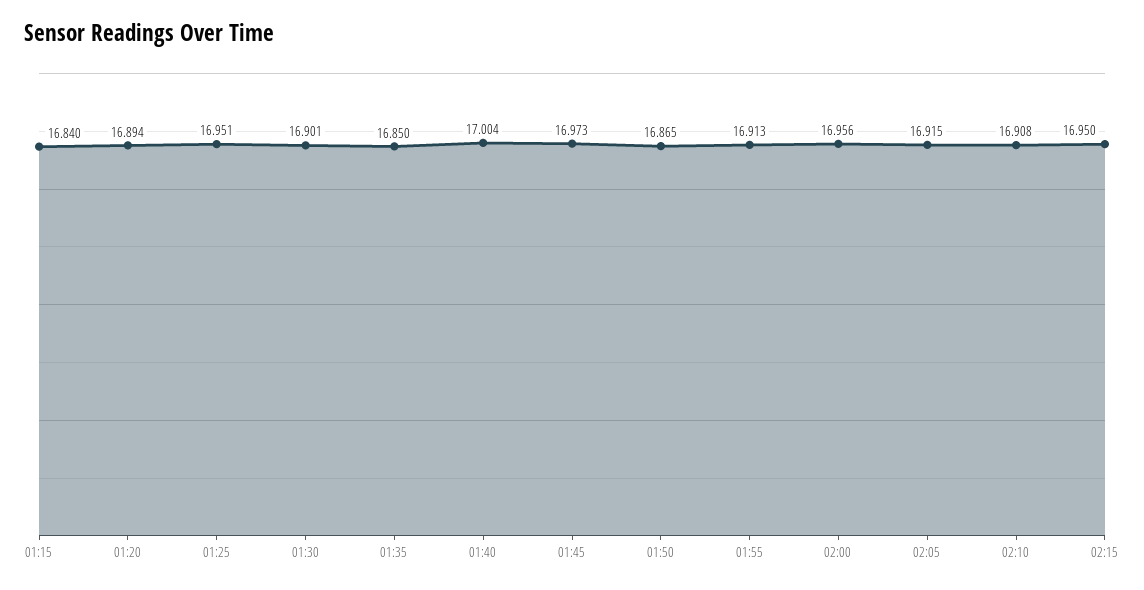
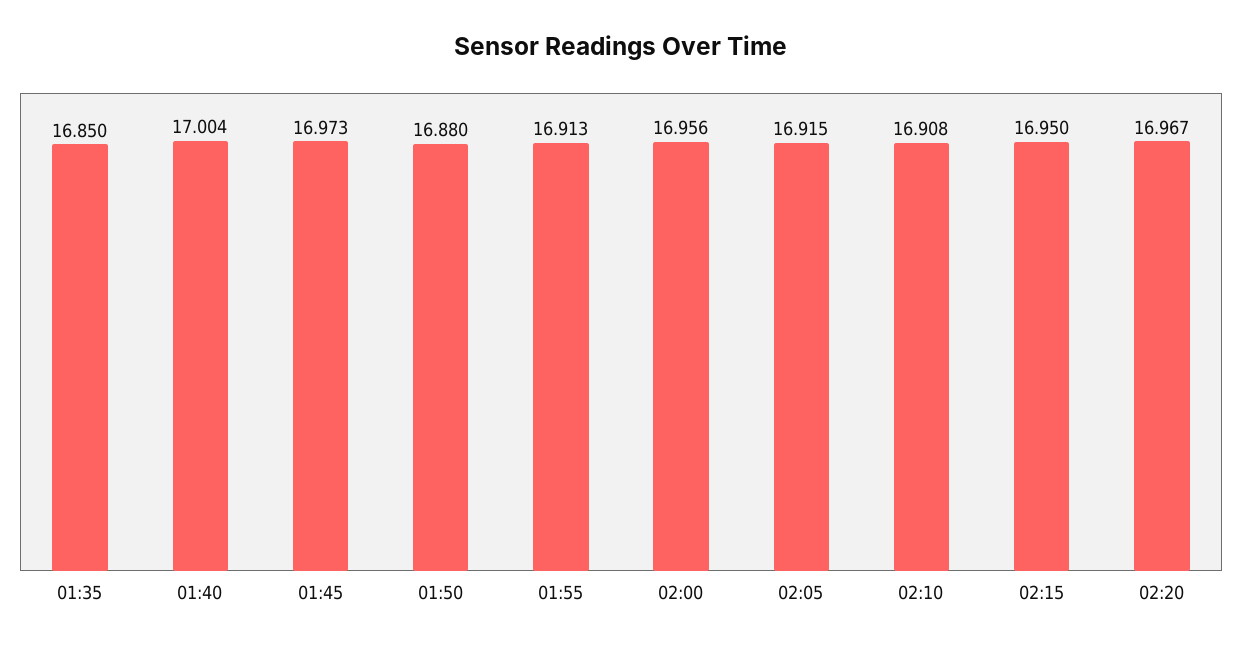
01:15: 16.84 -> none
01:20: 16.894 -> none
01:25: 16.951 -> none
01:30: 16.901 -> none
01:50: 16.865 -> 16.88
02:20: none -> 16.967

